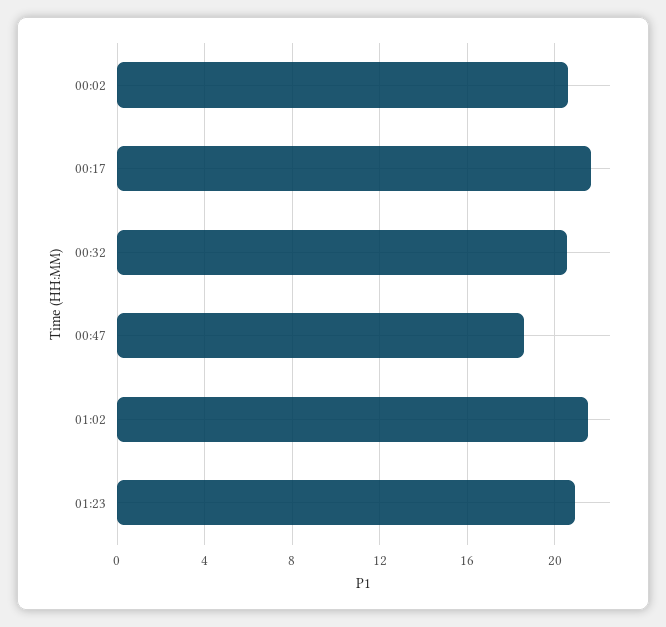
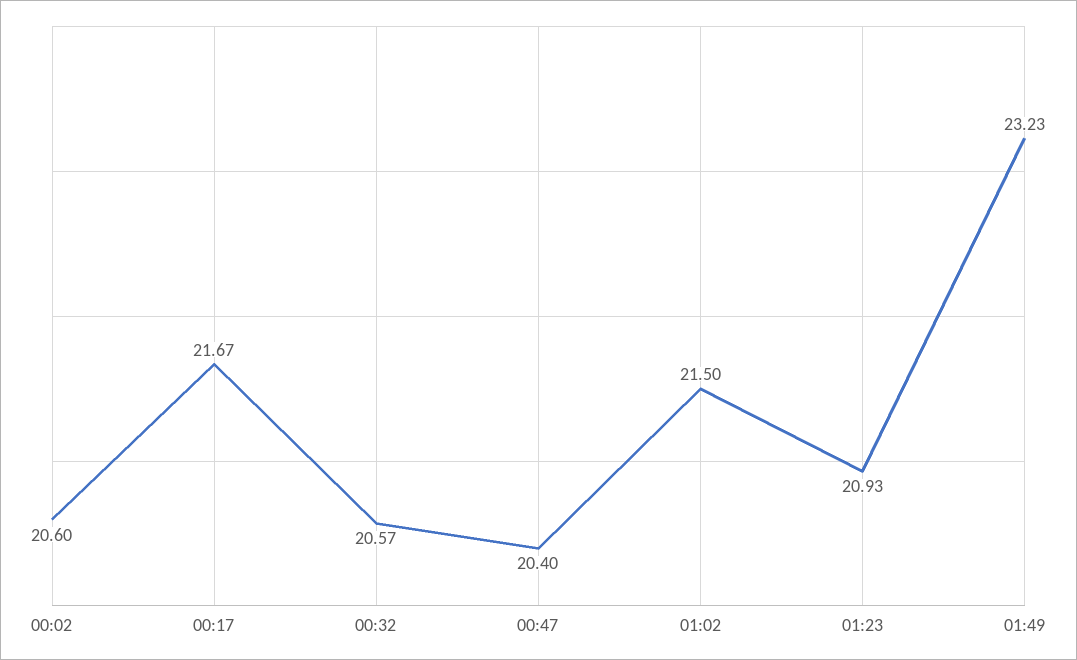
00:47: 18.5 -> 20.4
01:49: none -> 23.23

